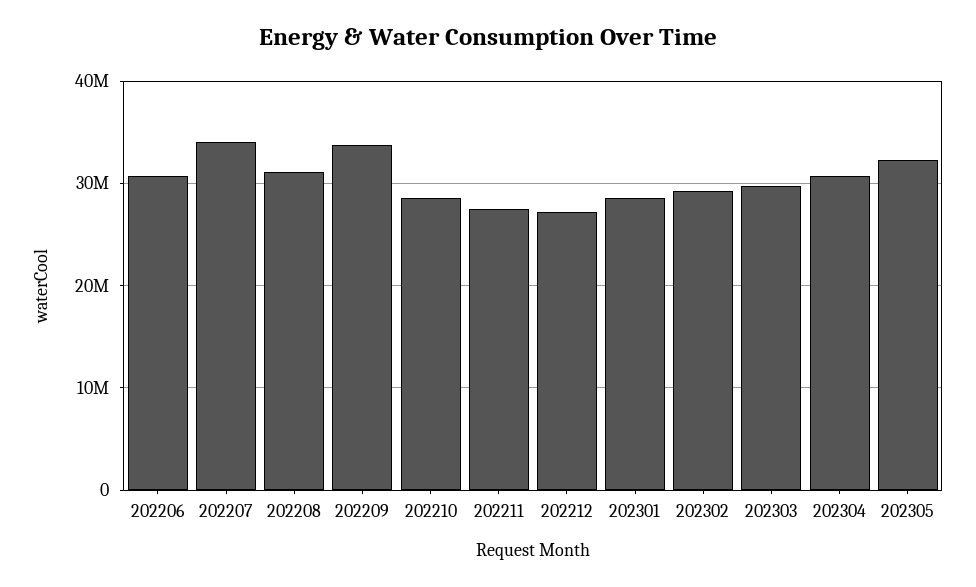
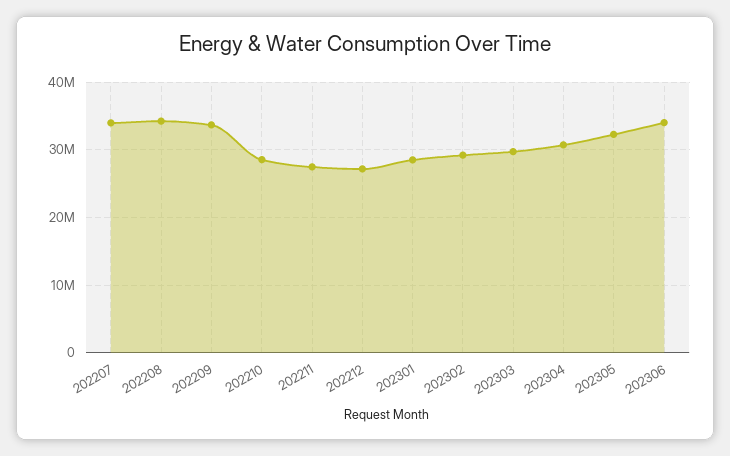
202206: 31000000 -> none
202208: 31000000 -> 34000000
202306: none -> 34000000

